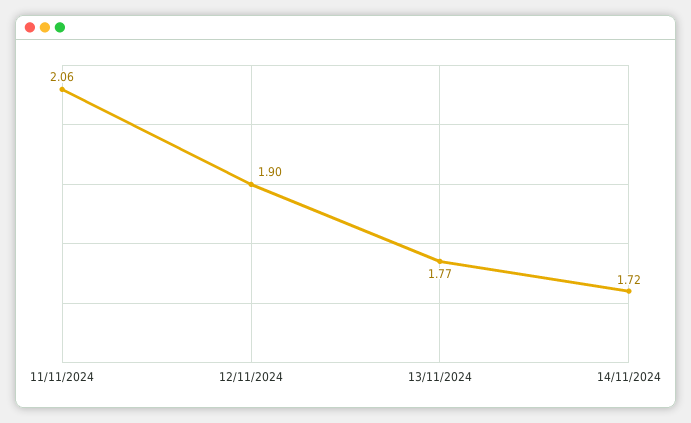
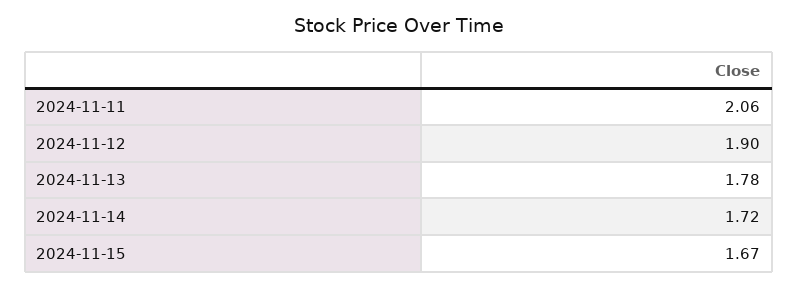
13/11/2024: 1.77 -> 1.78
2024-11-15: none -> 1.67

